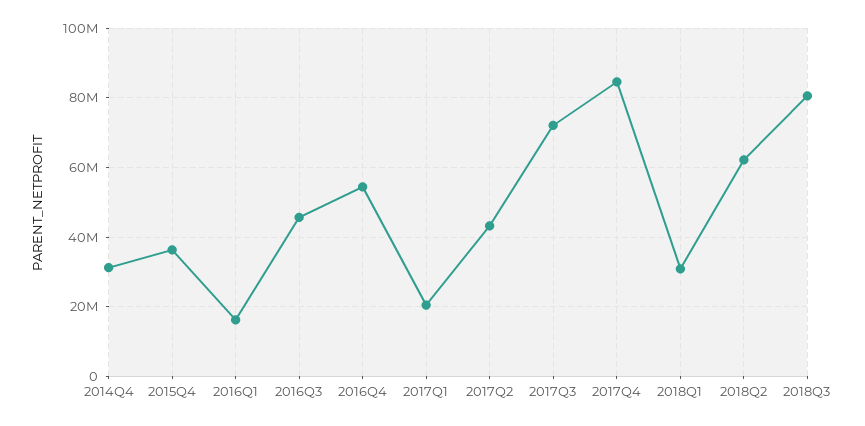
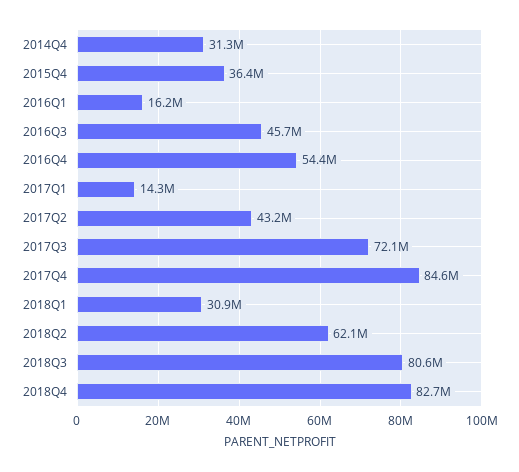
2017Q1: 20000000 -> 14300000
2018Q4: none -> 82700000

